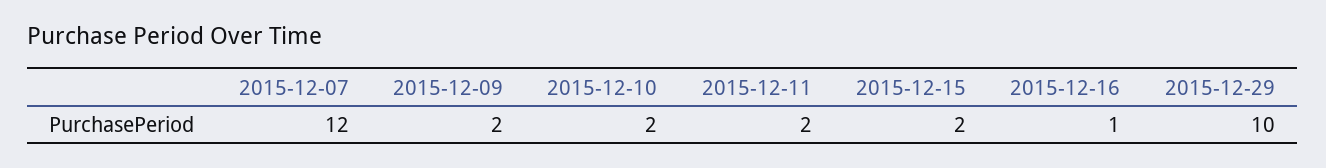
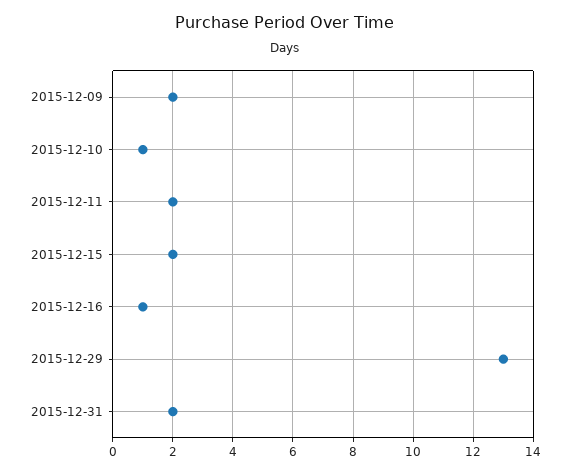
2015-12-07: 12 -> none
2015-12-10: 2 -> 1
2015-12-29: 10 -> 13
2015-12-31: none -> 2

